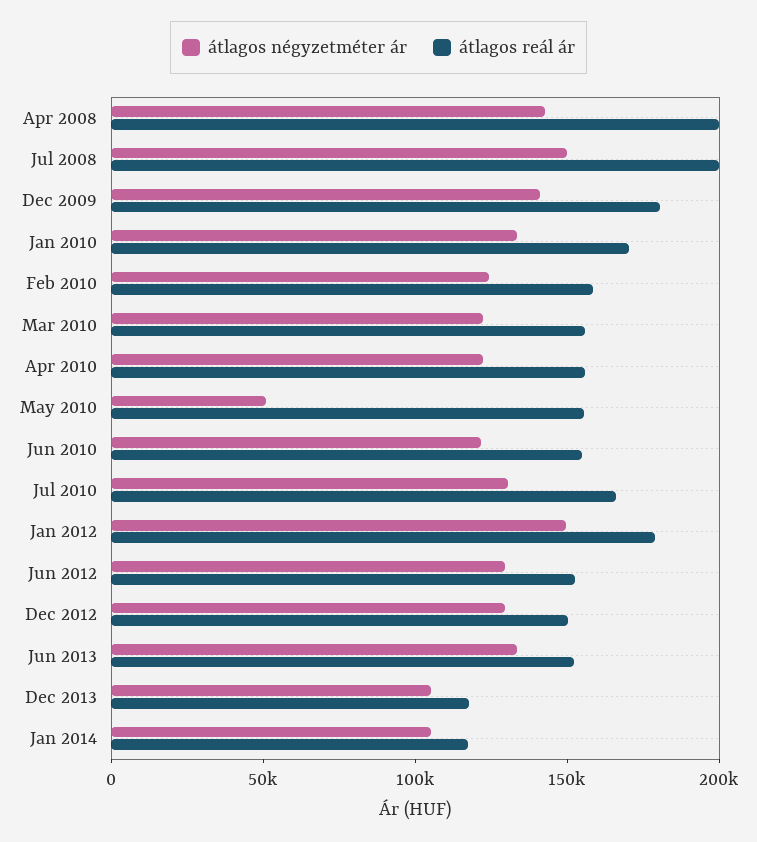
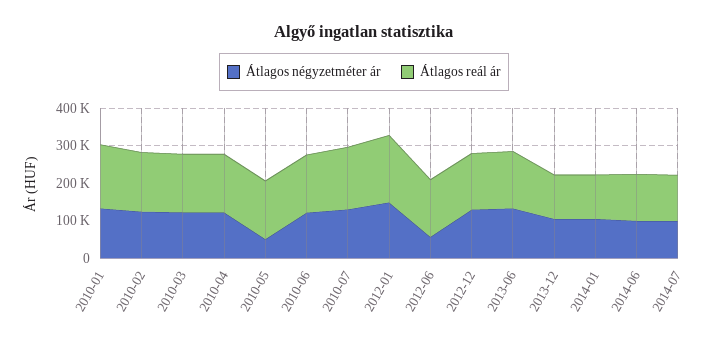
átlagos négyzetméter ár, Apr 2008: 140000 -> none
átlagos reál ár, Apr 2008: 200000 -> none
átlagos négyzetméter ár, Jul 2008: 150000 -> none
átlagos reál ár, Jul 2008: 200000 -> none
átlagos négyzetméter ár, Dec 2009: 140000 -> none
átlagos reál ár, Dec 2009: 180000 -> none
átlagos négyzetméter ár, Jun 2012: 130000 -> 50000
átlagos négyzetméter ár, 2014-06: none -> 100000
átlagos reál ár, 2014-06: none -> 125000
átlagos négyzetméter ár, 2014-07: none -> 100000
átlagos reál ár, 2014-07: none -> 125000

